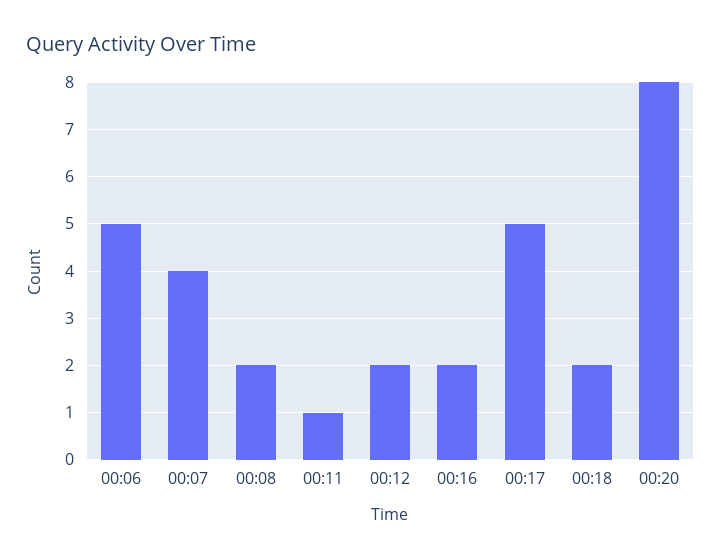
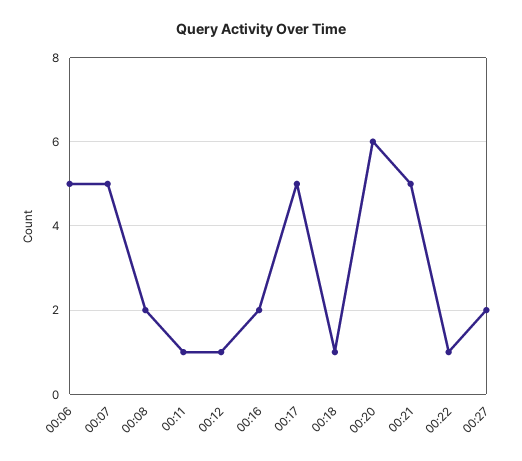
00:07: 4 -> 5
00:12: 2 -> 1
00:18: 2 -> 1
00:20: 8 -> 6
00:21: none -> 5
00:22: none -> 1
00:27: none -> 2

